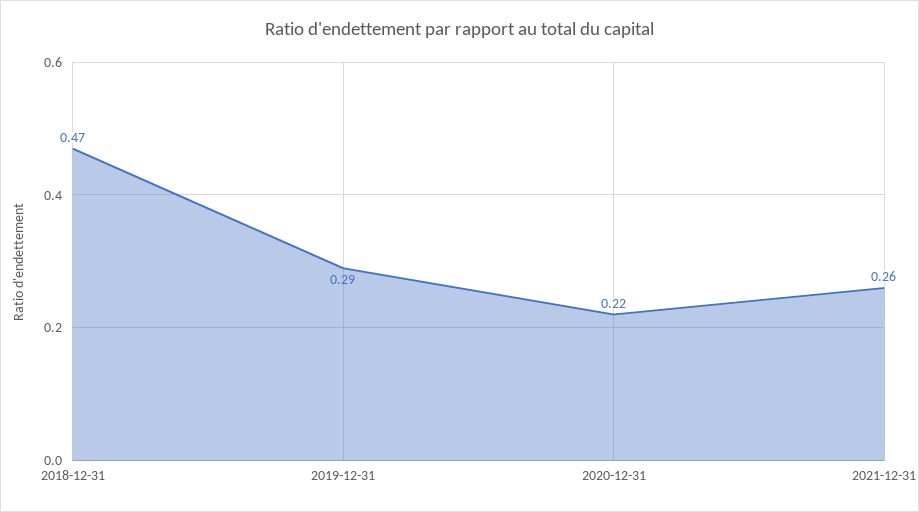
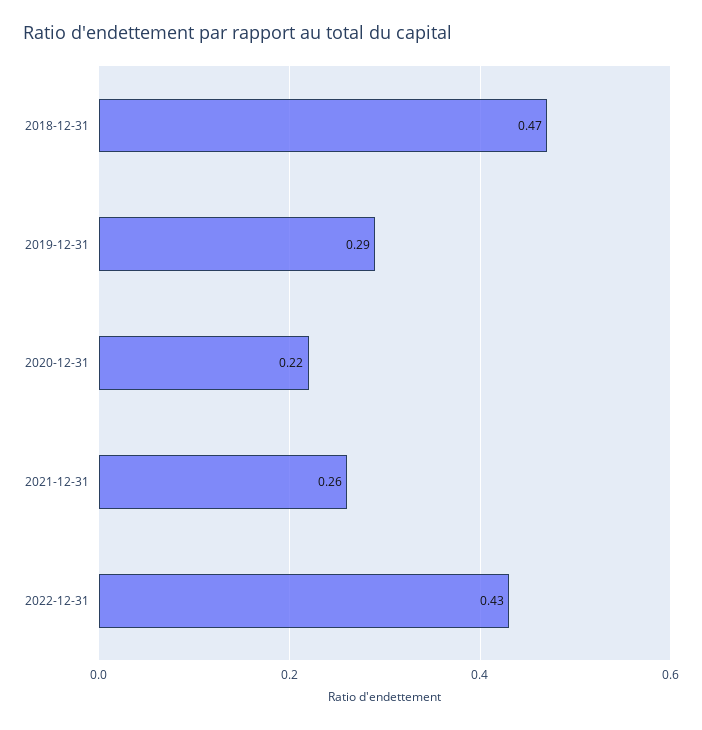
2022-12-31: none -> 0.43

